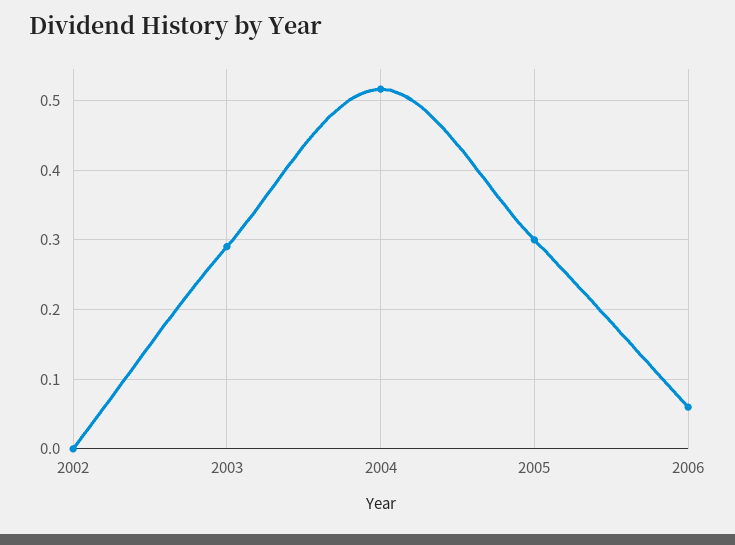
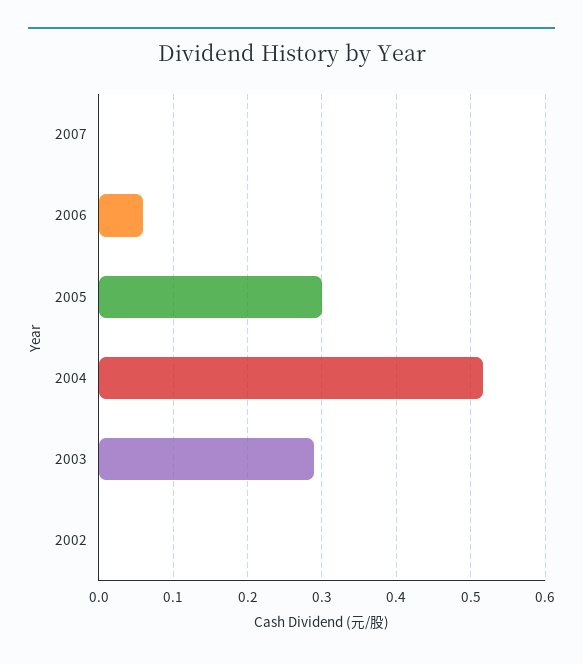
2007: none -> 0

